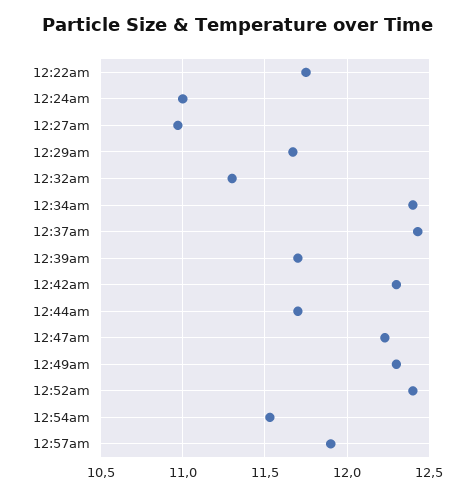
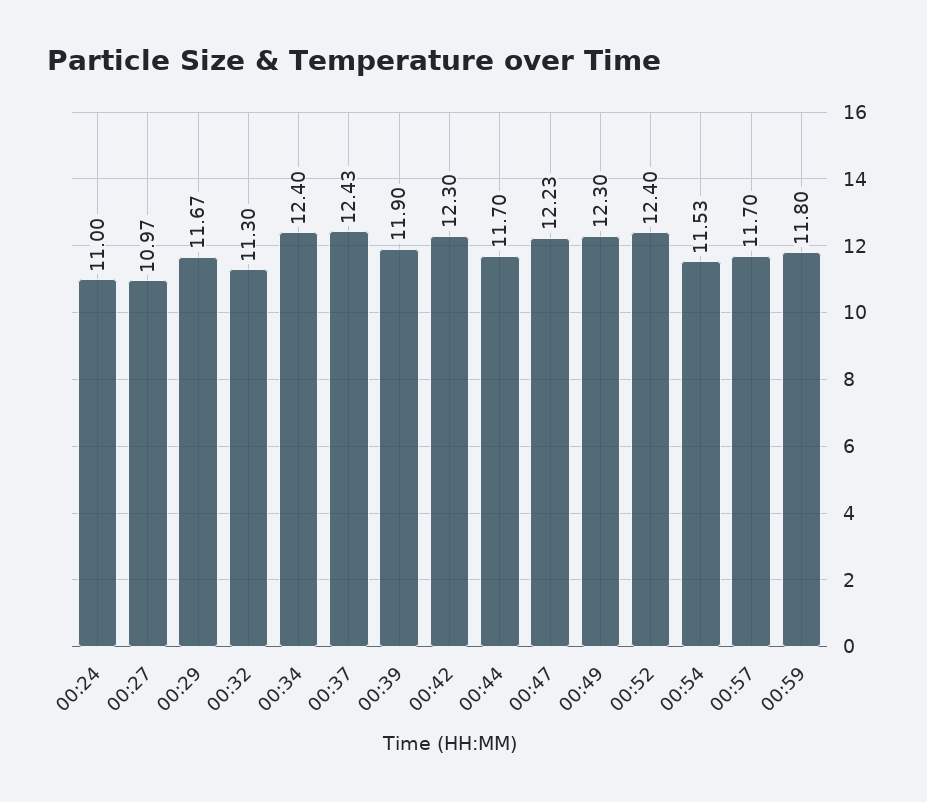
12:22am: 11.75 -> none
12:39am: 11.7 -> 11.9
12:57am: 11.9 -> 11.7
00:59: none -> 11.8

